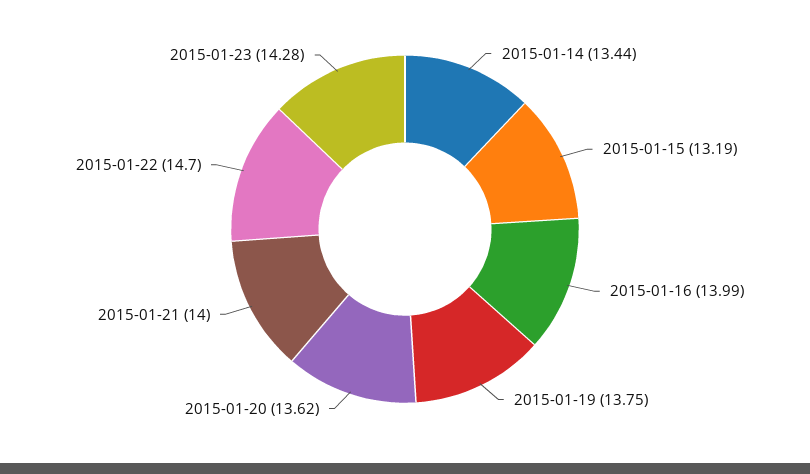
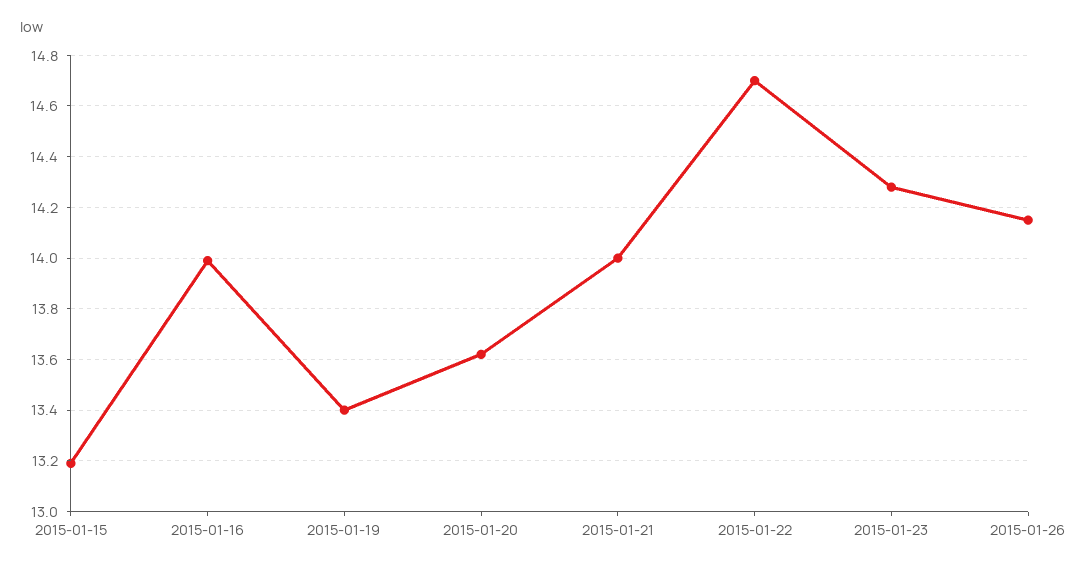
2015-01-14: 13.44 -> none
2015-01-19: 13.75 -> 13.4
2015-01-26: none -> 14.15

